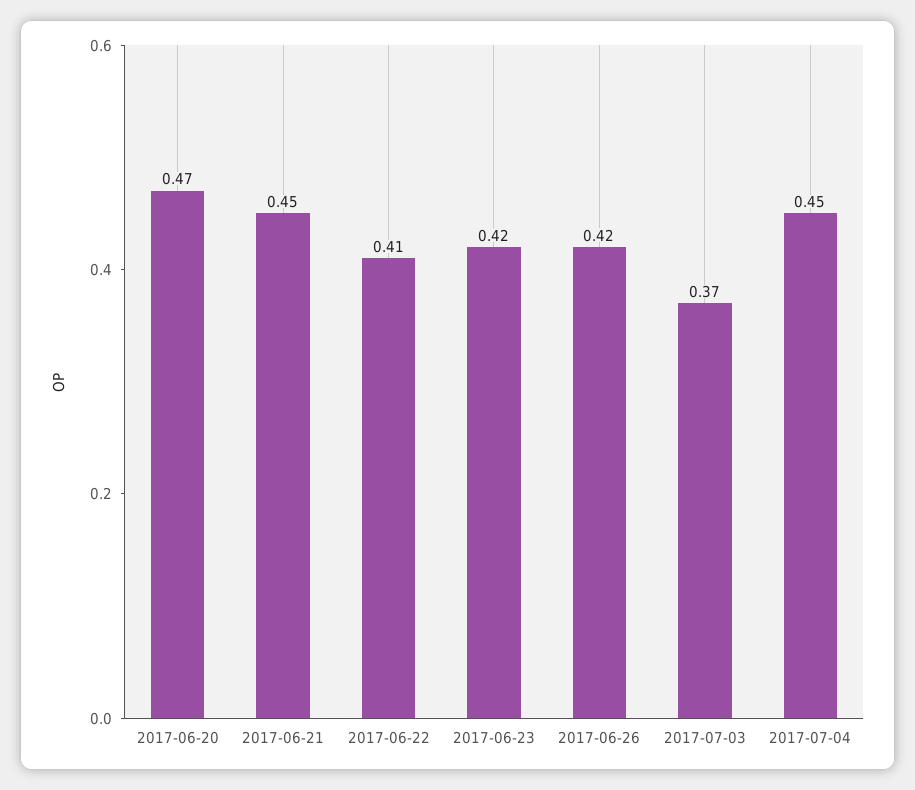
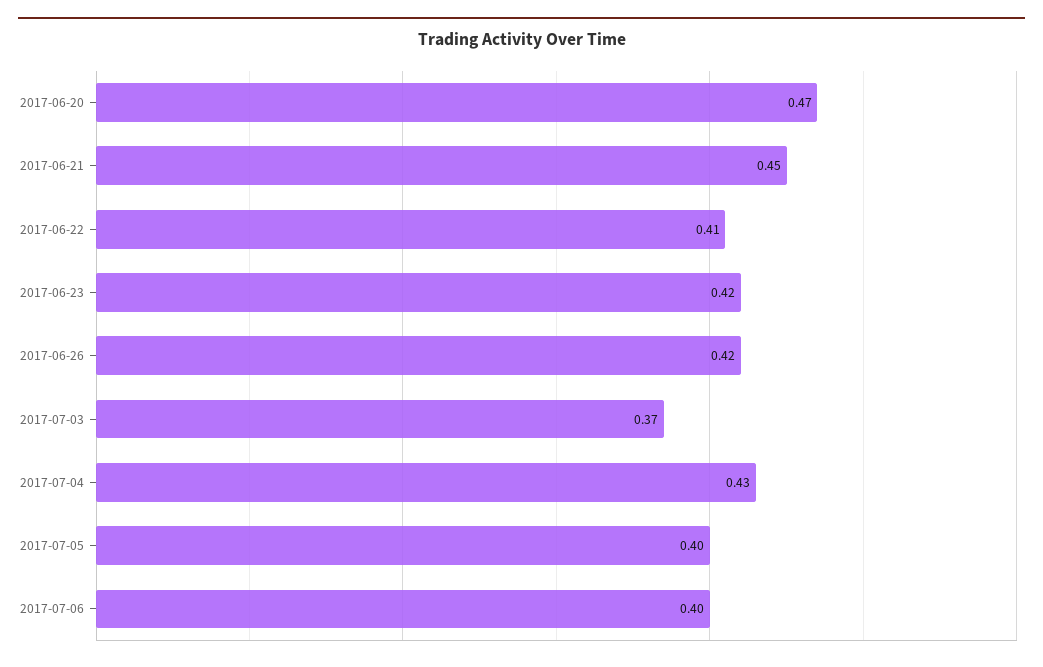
2017-07-04: 0.45 -> 0.43
2017-07-05: none -> 0.4
2017-07-06: none -> 0.4

